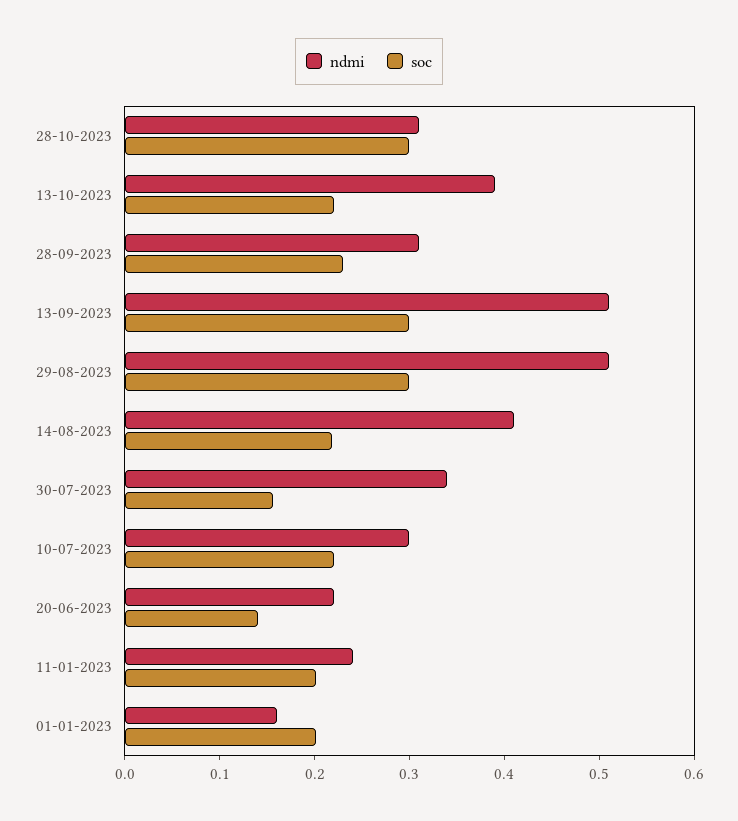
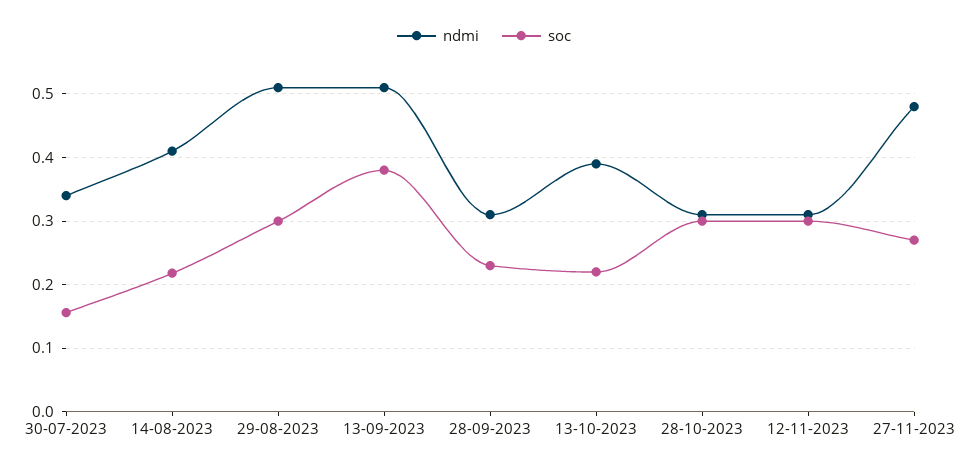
soc, 13-09-2023: 0.3 -> 0.38
ndmi, 10-07-2023: 0.3 -> none
soc, 10-07-2023: 0.22 -> none
ndmi, 20-06-2023: 0.22 -> none
soc, 20-06-2023: 0.14 -> none
ndmi, 11-01-2023: 0.24 -> none
soc, 11-01-2023: 0.2 -> none
ndmi, 01-01-2023: 0.16 -> none
soc, 01-01-2023: 0.2 -> none
ndmi, 12-11-2023: none -> 0.31
soc, 12-11-2023: none -> 0.3
ndmi, 27-11-2023: none -> 0.48
soc, 27-11-2023: none -> 0.27

